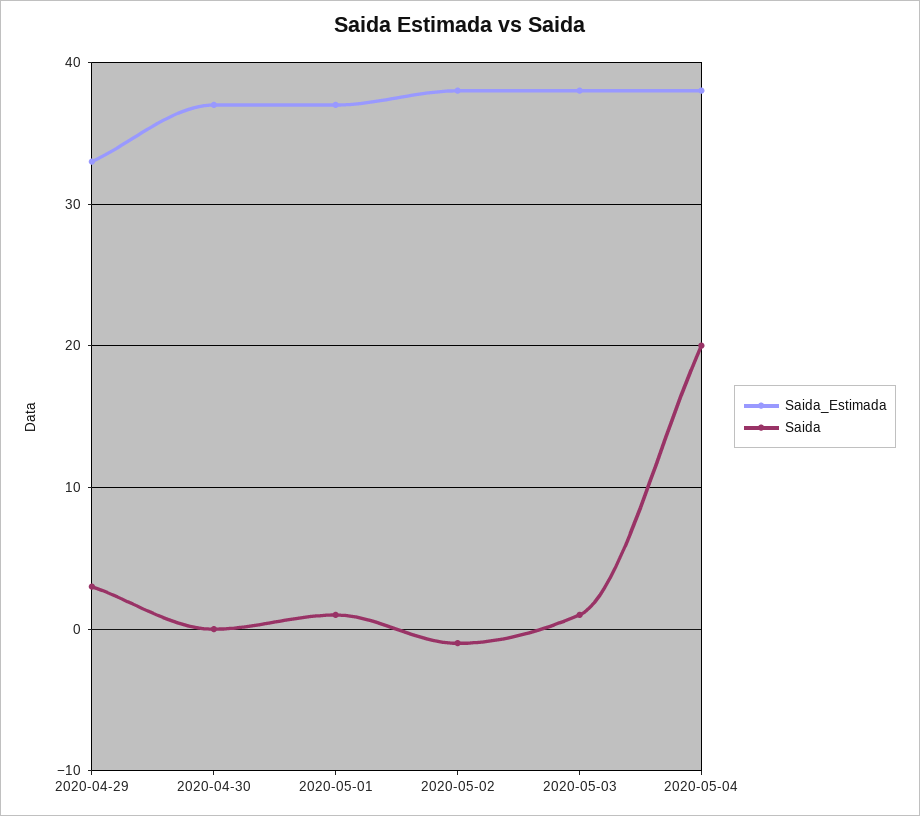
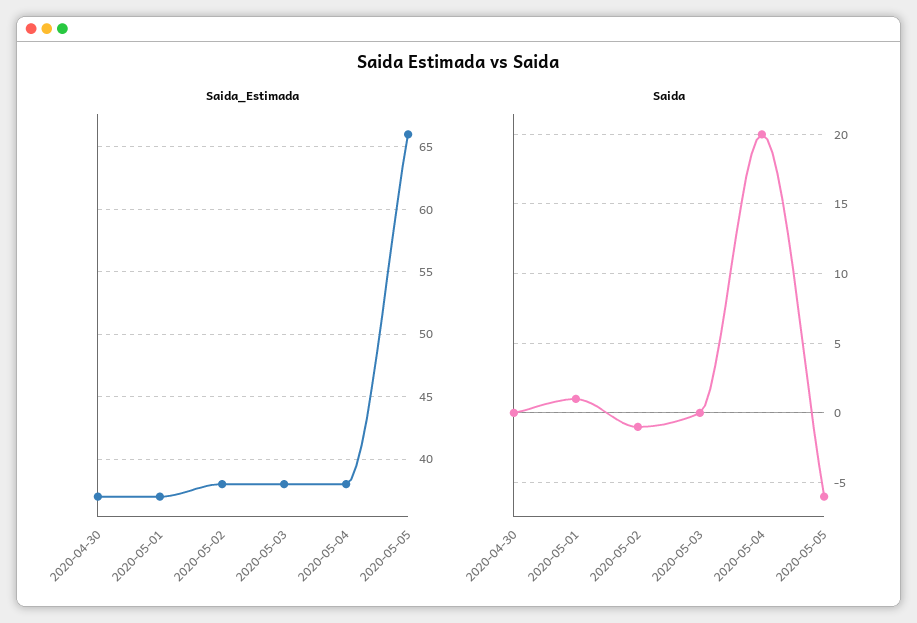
Saida_Estimada, 2020-04-29: 33 -> none
Saida, 2020-04-29: 3 -> none
Saida, 2020-05-03: 1 -> 0
Saida_Estimada, 2020-05-05: none -> 66
Saida, 2020-05-05: none -> -6

